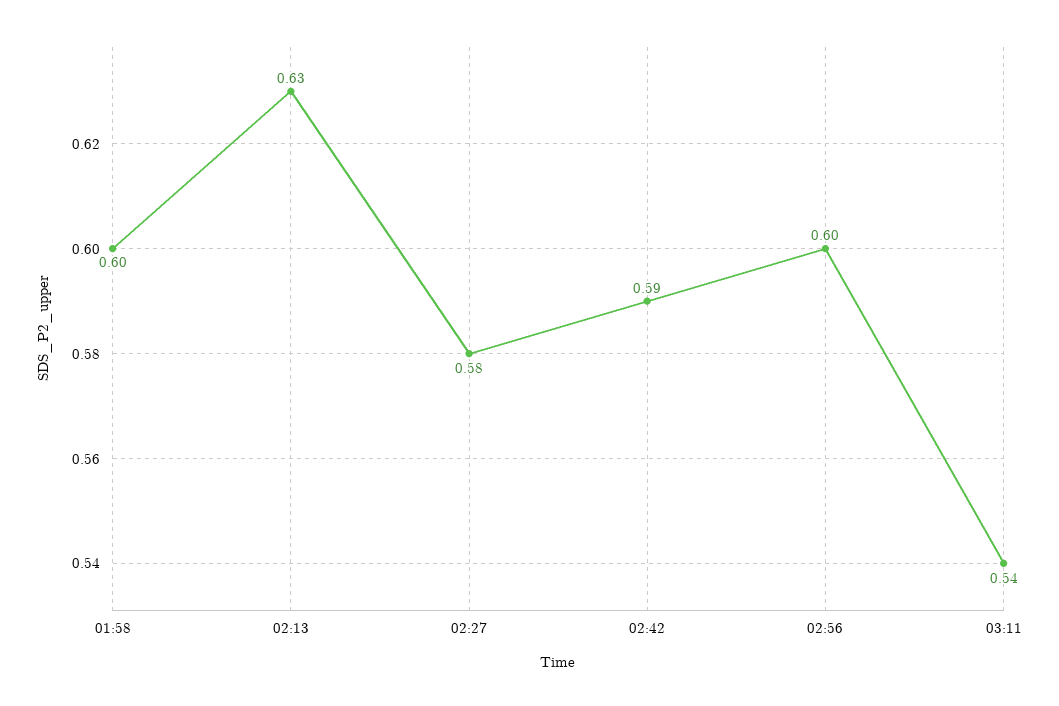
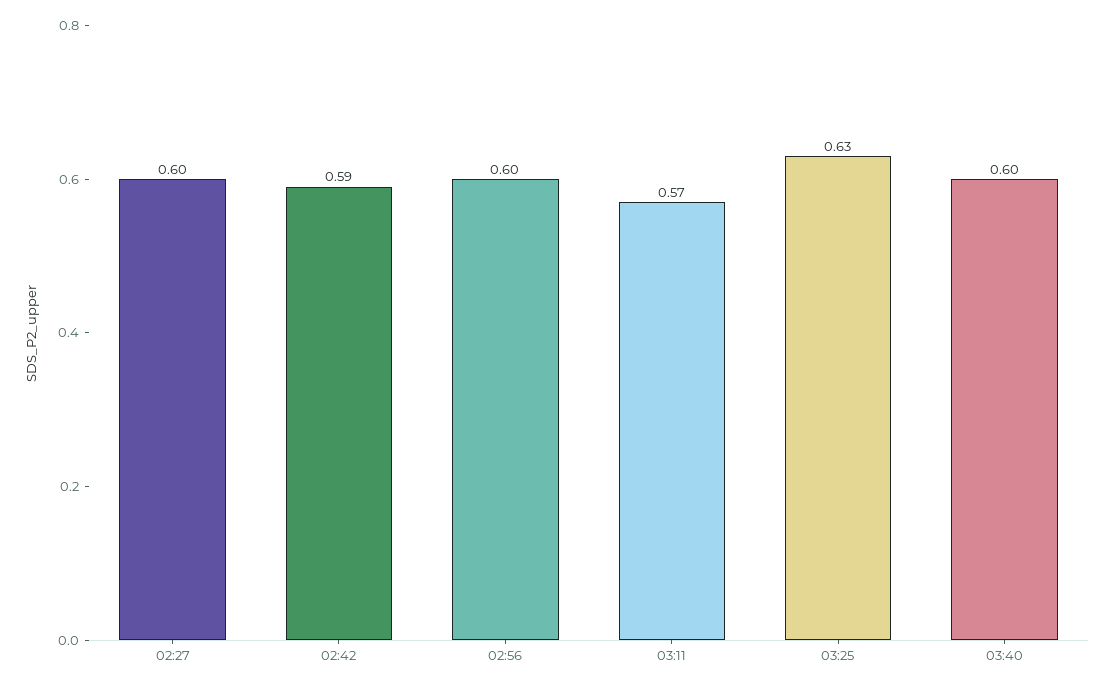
01:58: 0.6 -> none
02:13: 0.63 -> none
02:27: 0.58 -> 0.6
03:11: 0.54 -> 0.57
03:25: none -> 0.63
03:40: none -> 0.6

